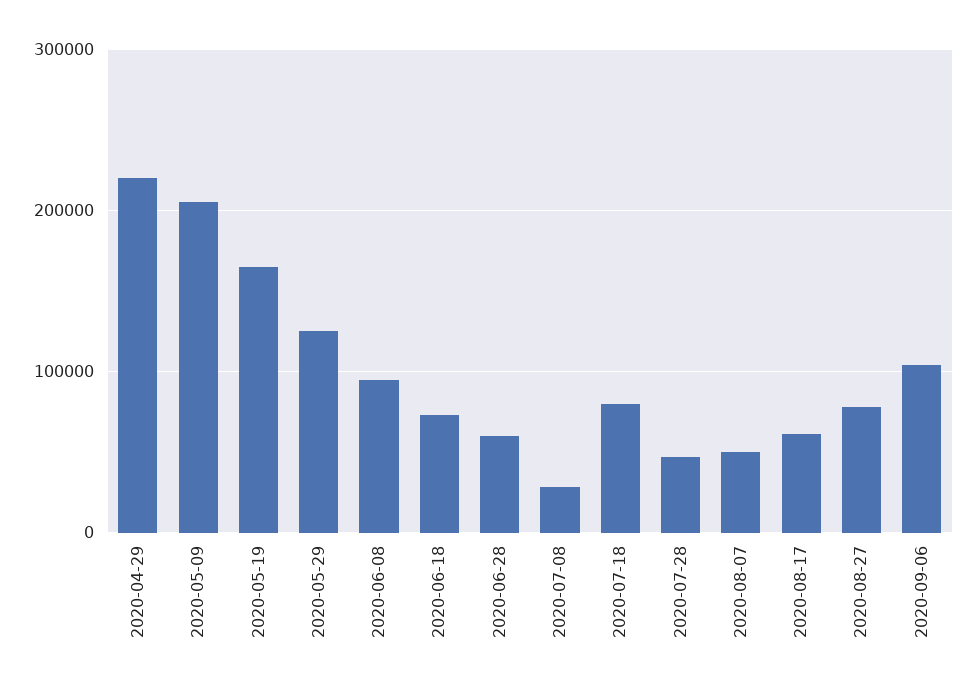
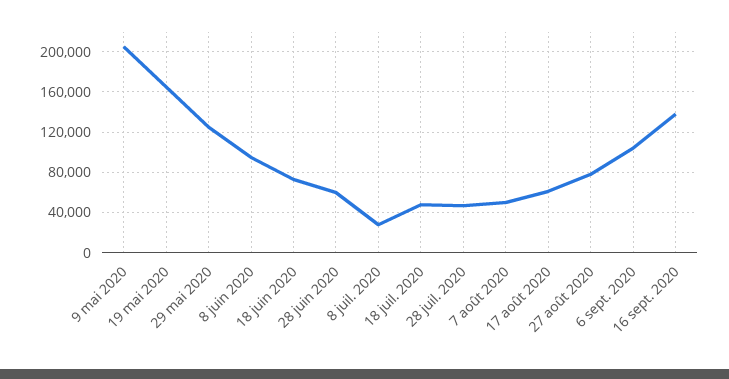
2020-04-29: 220000 -> none
2020-07-18: 80000 -> 50000
16 sept. 2020: none -> 140000

